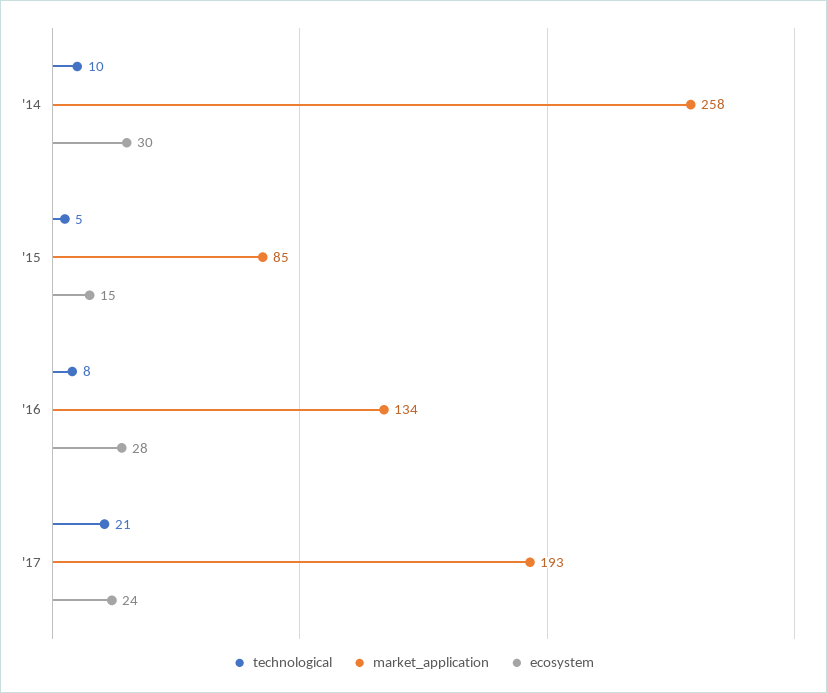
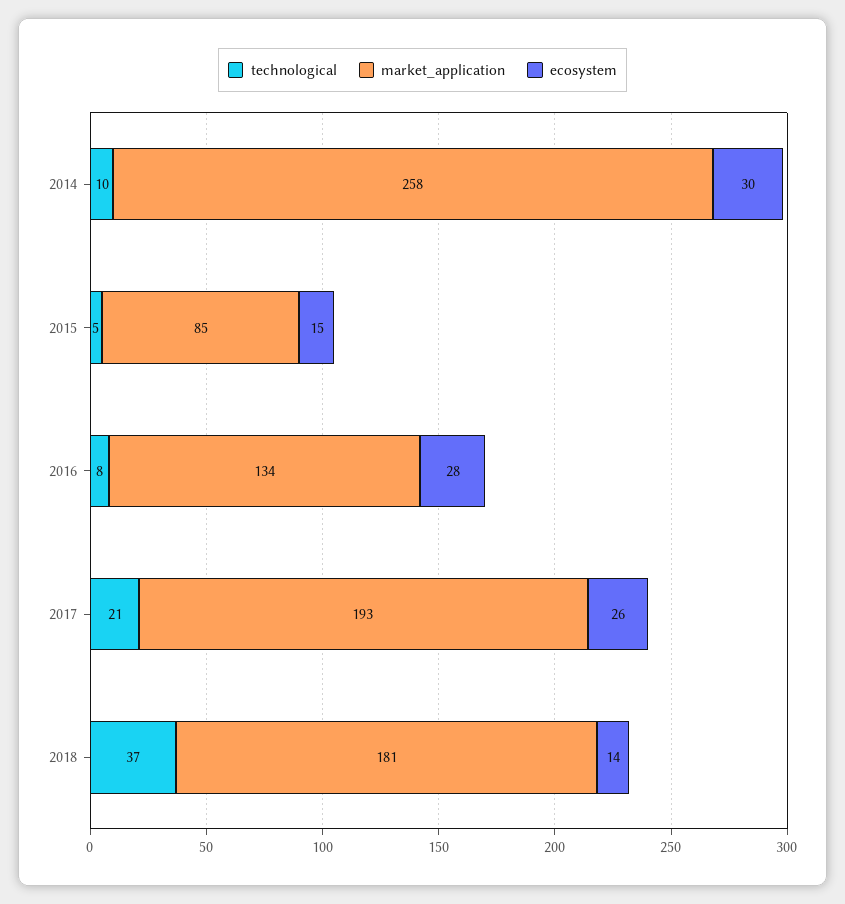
ecosystem, '17: 24 -> 26
technological, 2018: none -> 37
market_application, 2018: none -> 181
ecosystem, 2018: none -> 14

